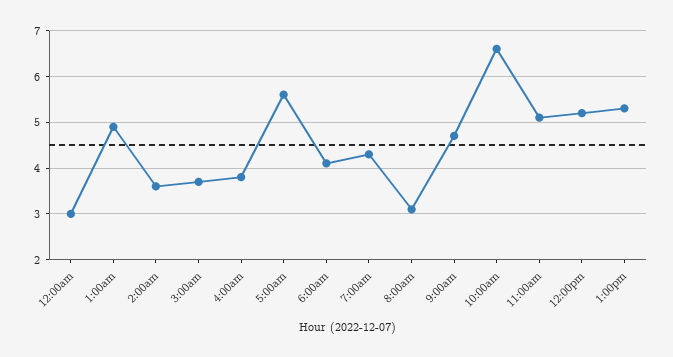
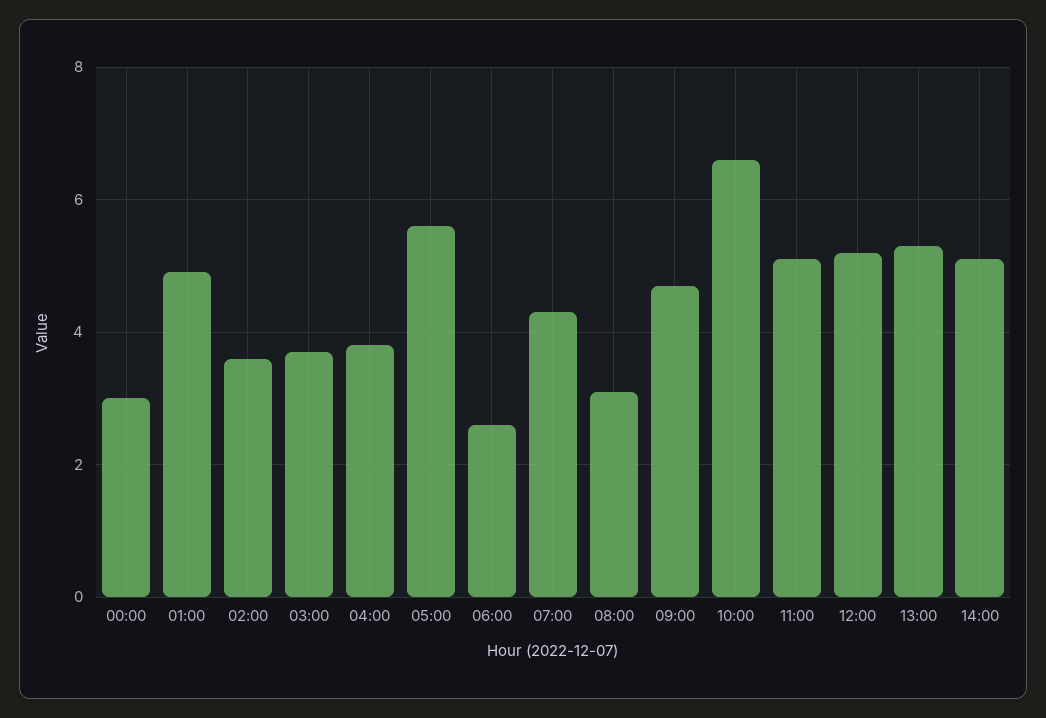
6:00am: 4 -> 2.5
14:00: none -> 5

